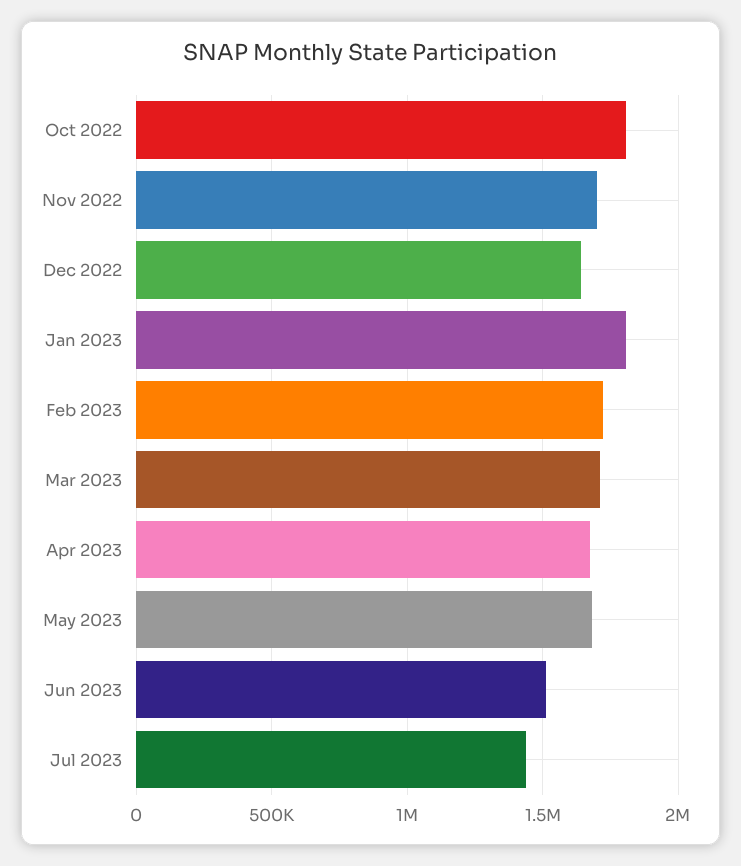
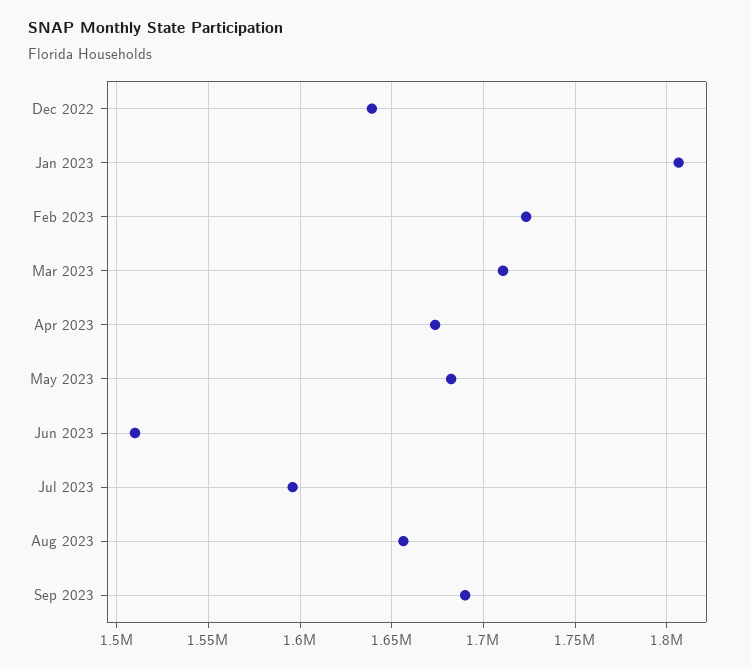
Oct 2022: 1800000 -> none
Nov 2022: 1700000 -> none
Jul 2023: 1450000 -> 1595000
Aug 2023: none -> 1655000
Sep 2023: none -> 1690000

